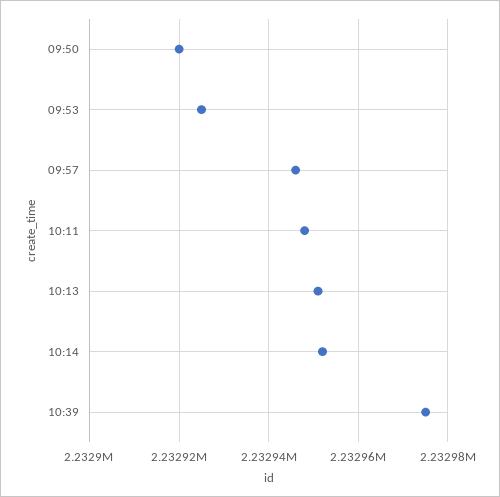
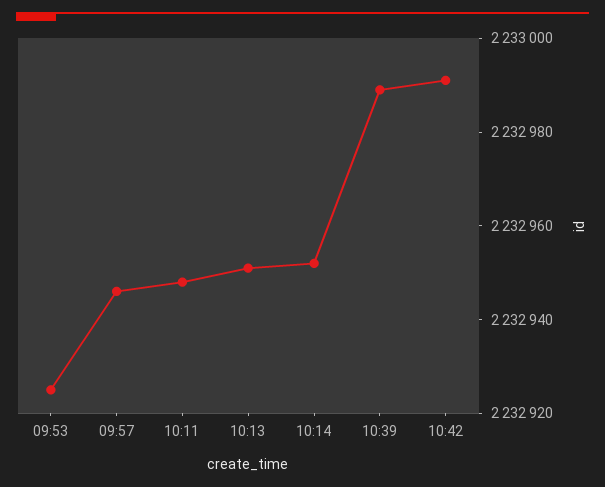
09:50: 2232920 -> none
10:39: 2232975 -> 2232990
10:42: none -> 2232990

